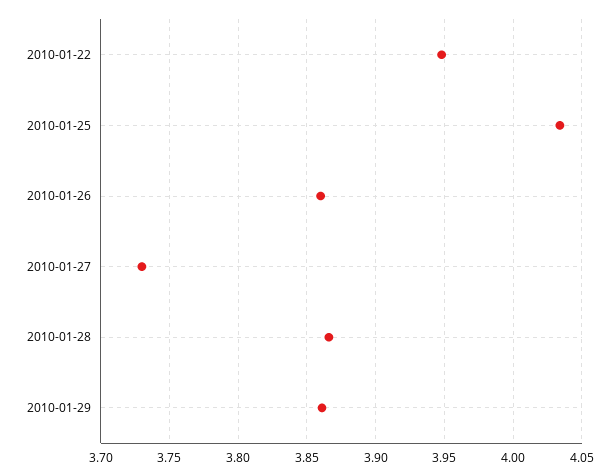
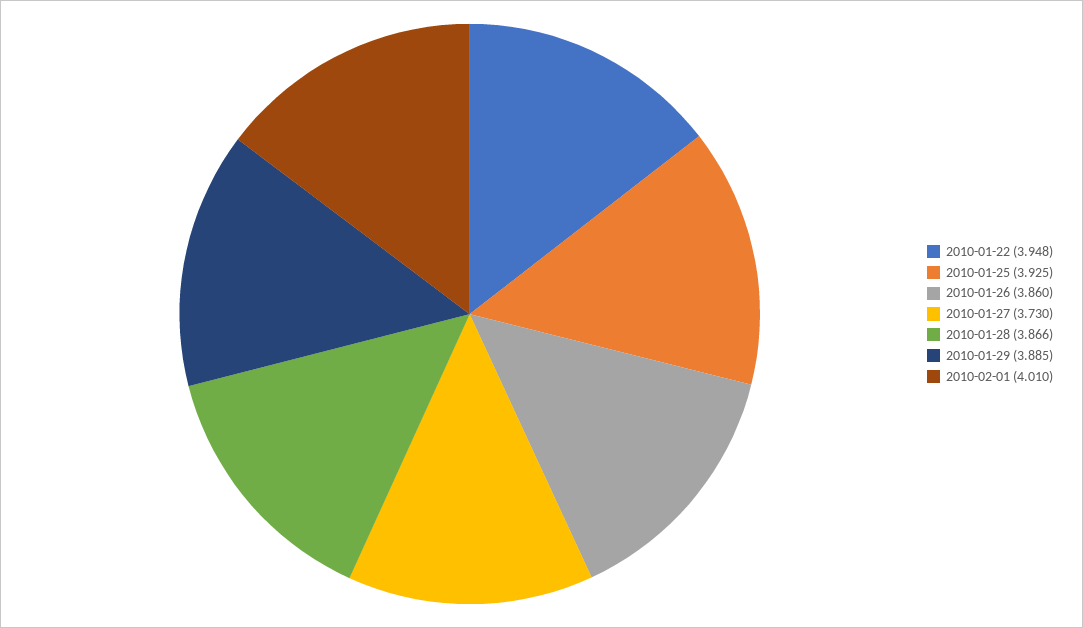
2010-01-25: 4.035 -> 3.925
2010-01-29: 3.86 -> 3.885
2010-02-01: none -> 4.01

